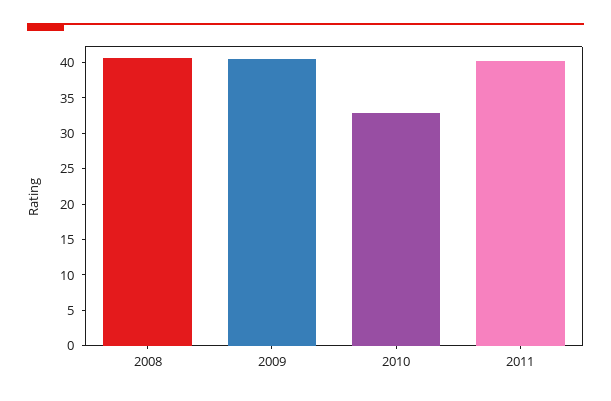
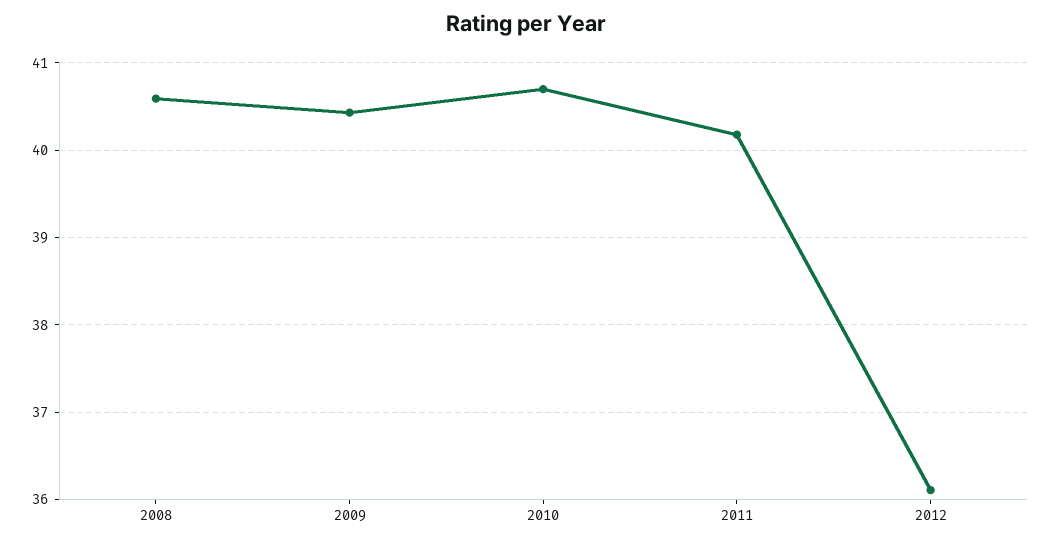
2010: 32.5 -> 40.7
2012: none -> 36.1

